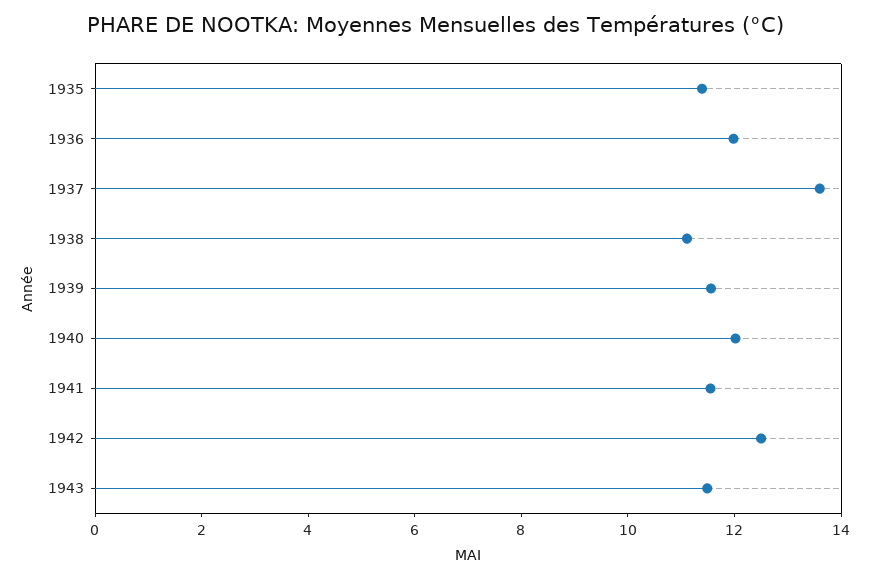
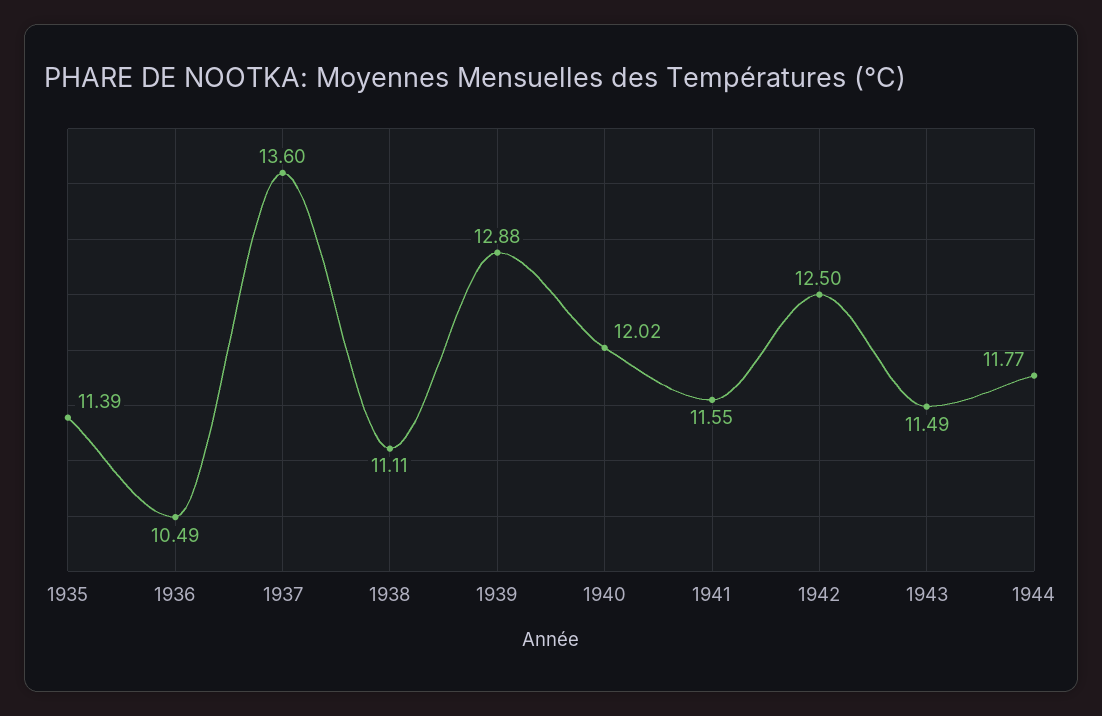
1936: 12 -> 10.49
1939: 11.5 -> 12.88
1944: none -> 11.77

